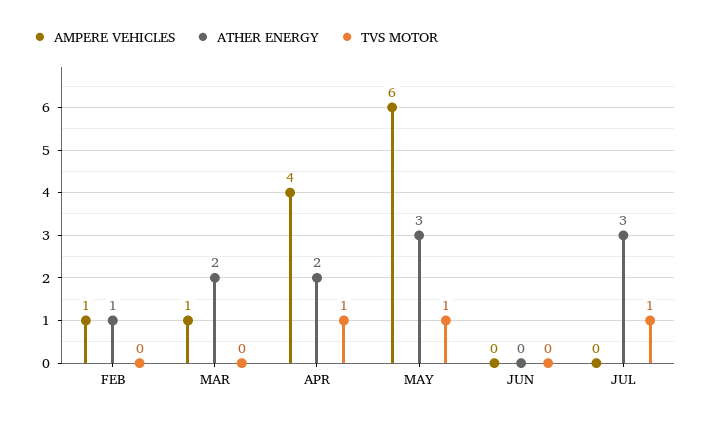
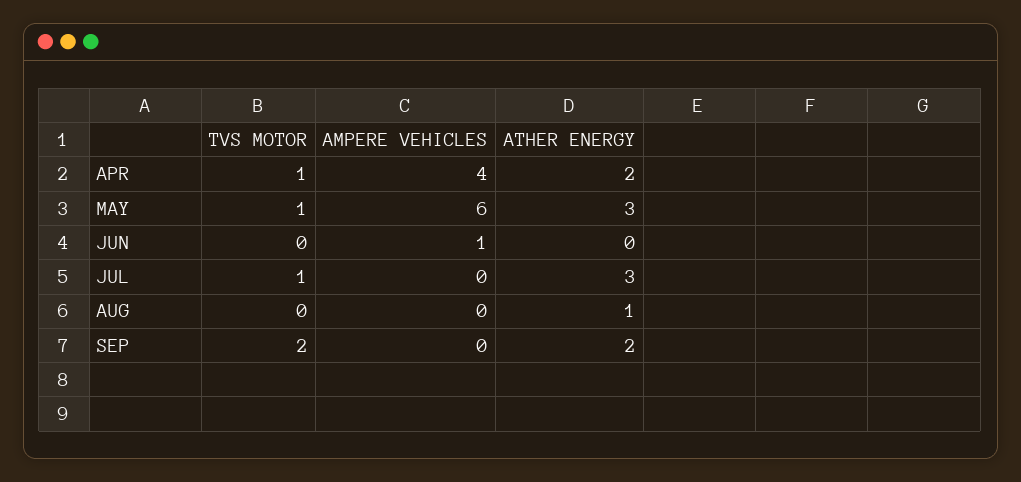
AMPERE VEHICLES, FEB: 1 -> none
ATHER ENERGY, FEB: 1 -> none
TVS MOTOR, FEB: 0 -> none
AMPERE VEHICLES, MAR: 1 -> none
ATHER ENERGY, MAR: 2 -> none
TVS MOTOR, MAR: 0 -> none
AMPERE VEHICLES, JUN: 0 -> 1
TVS MOTOR, AUG: none -> 0
AMPERE VEHICLES, AUG: none -> 0
ATHER ENERGY, AUG: none -> 1
TVS MOTOR, SEP: none -> 2
AMPERE VEHICLES, SEP: none -> 0
ATHER ENERGY, SEP: none -> 2

